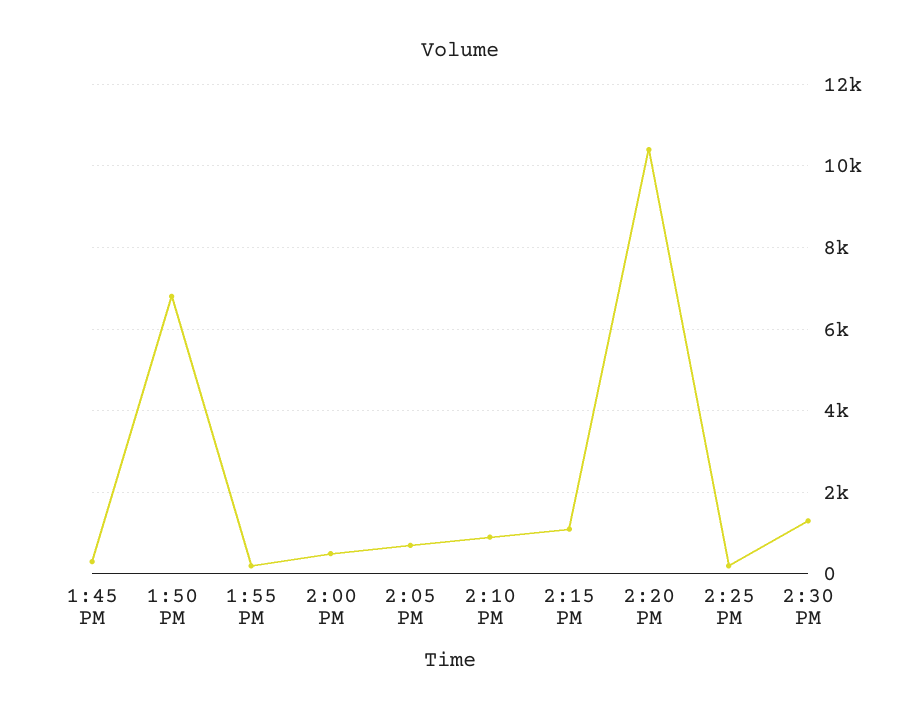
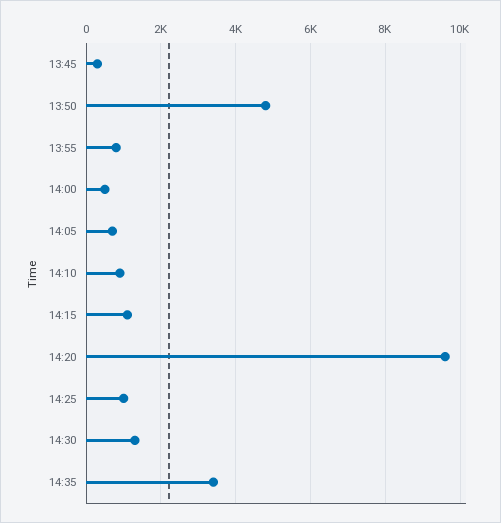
1:50 PM: 6800 -> 4800
1:55 PM: 200 -> 800
2:20 PM: 10400 -> 9600
2:25 PM: 200 -> 1000
14:35: none -> 3400

